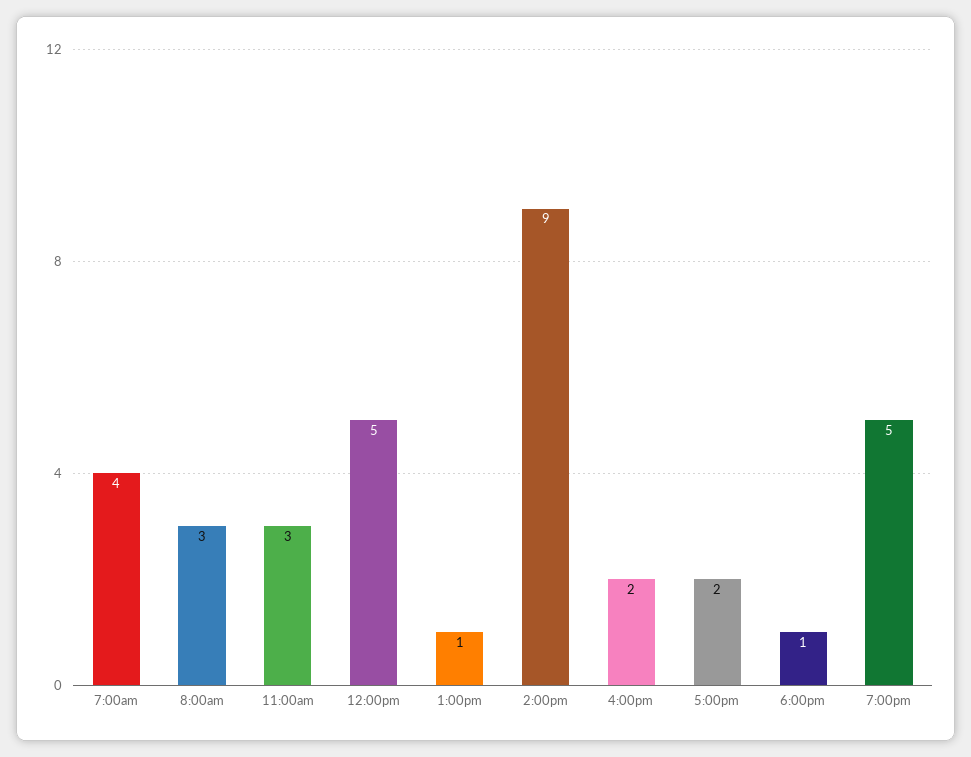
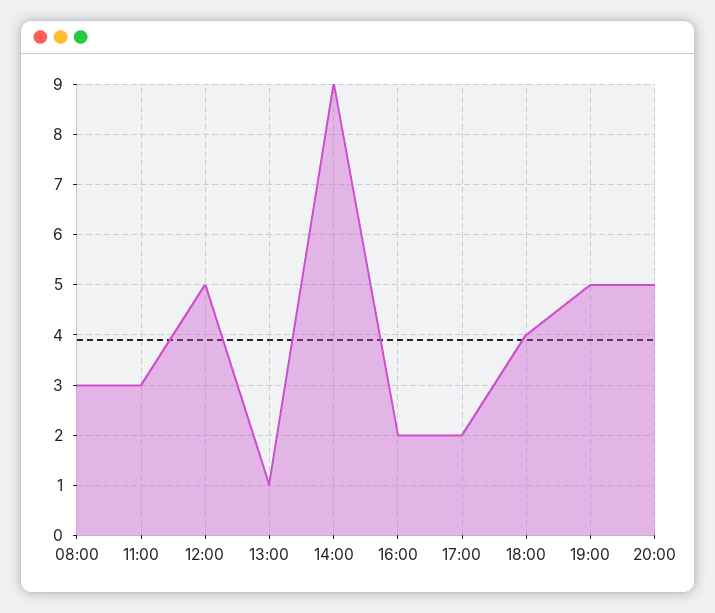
7:00am: 4 -> none
6:00pm: 1 -> 4
20:00: none -> 5

